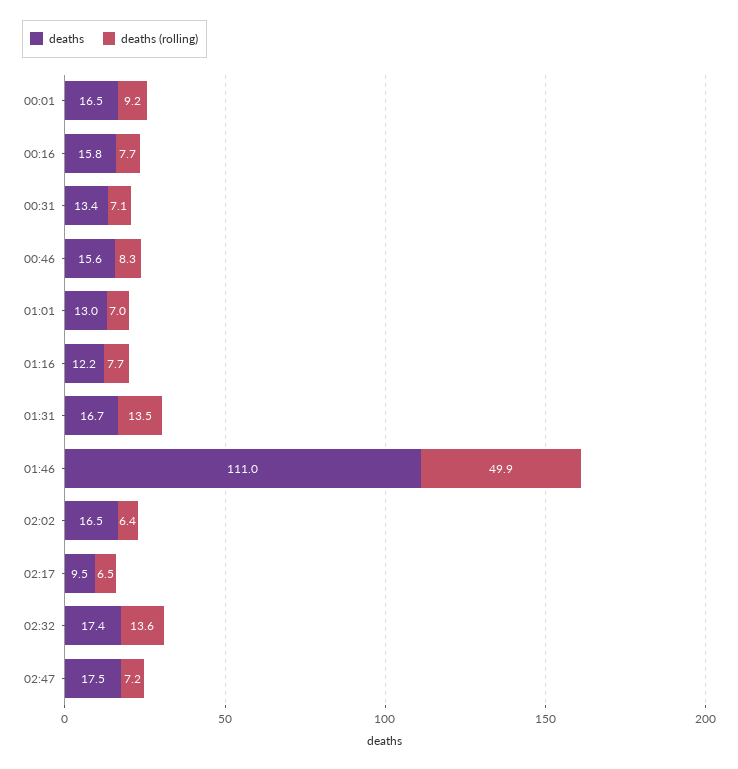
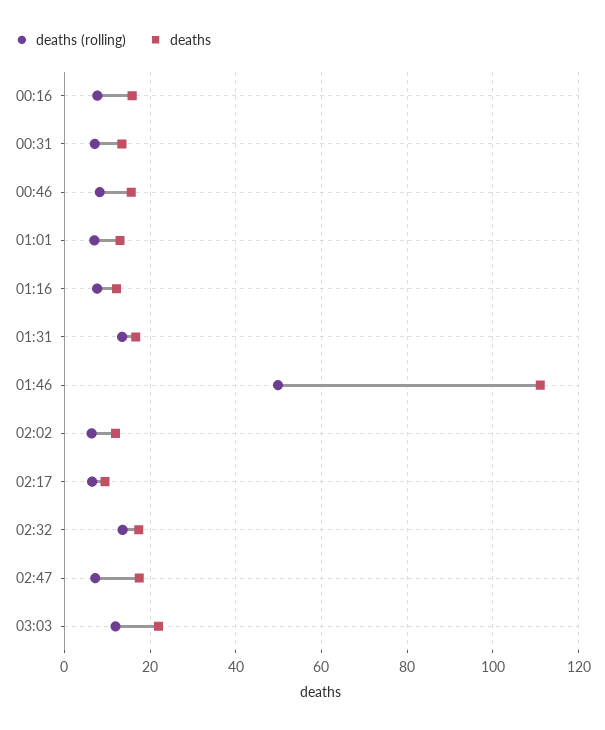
deaths, 00:01: 16.5 -> none
deaths (rolling), 00:01: 9.2 -> none
deaths, 02:02: 16.5 -> 12
deaths (rolling), 03:03: none -> 12
deaths, 03:03: none -> 22

